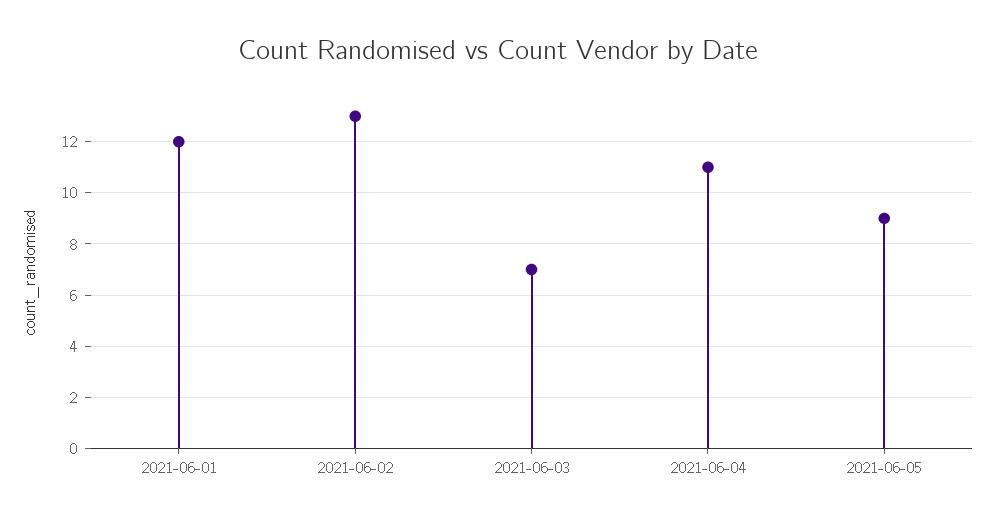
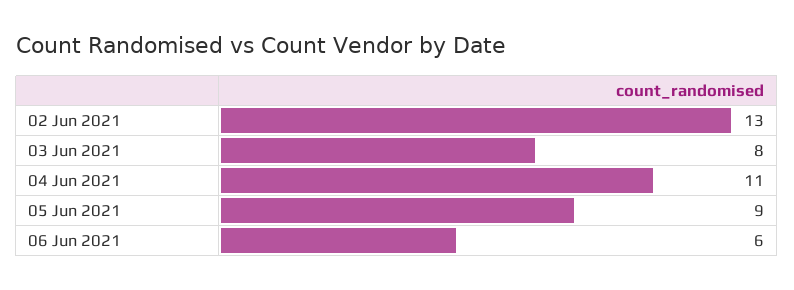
2021-06-01: 12 -> none
2021-06-03: 7 -> 8
06 Jun 2021: none -> 6

